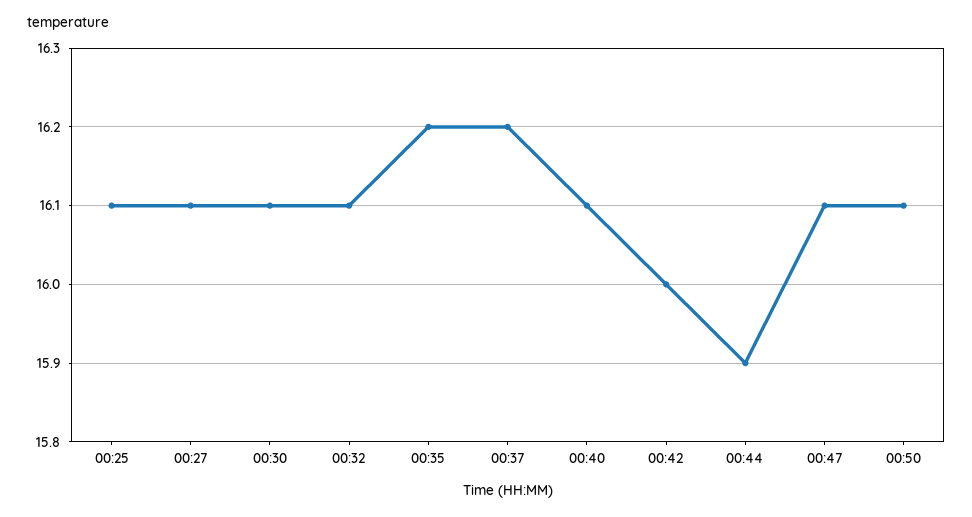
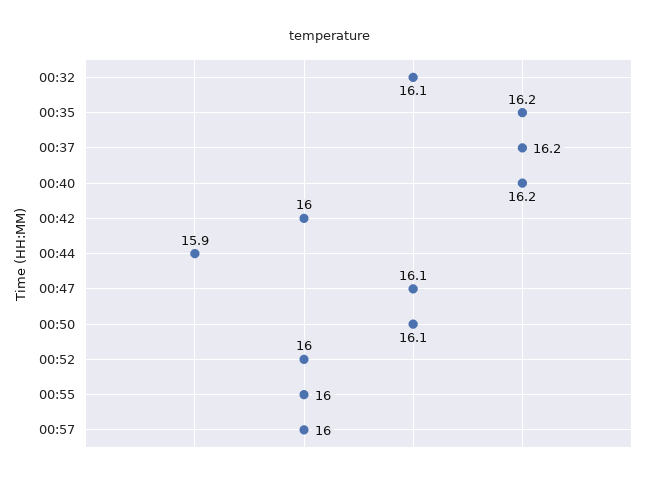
00:25: 16.1 -> none
00:27: 16.1 -> none
00:30: 16.1 -> none
00:40: 16.1 -> 16.2
00:52: none -> 16
00:55: none -> 16
00:57: none -> 16

